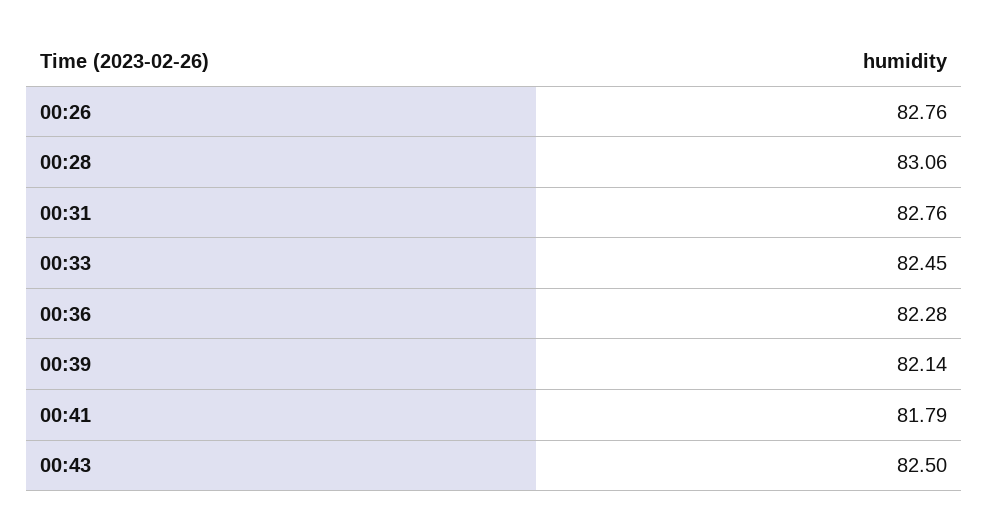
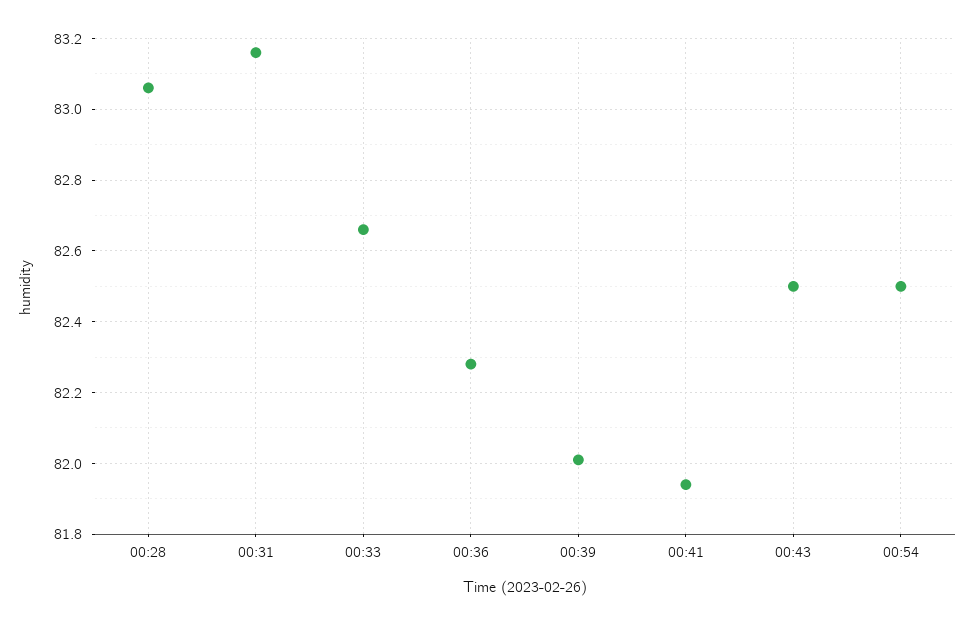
00:26: 82.76 -> none
00:31: 82.76 -> 83.15
00:33: 82.45 -> 82.65
00:39: 82.14 -> 82
00:41: 81.79 -> 81.95
00:54: none -> 82.5

